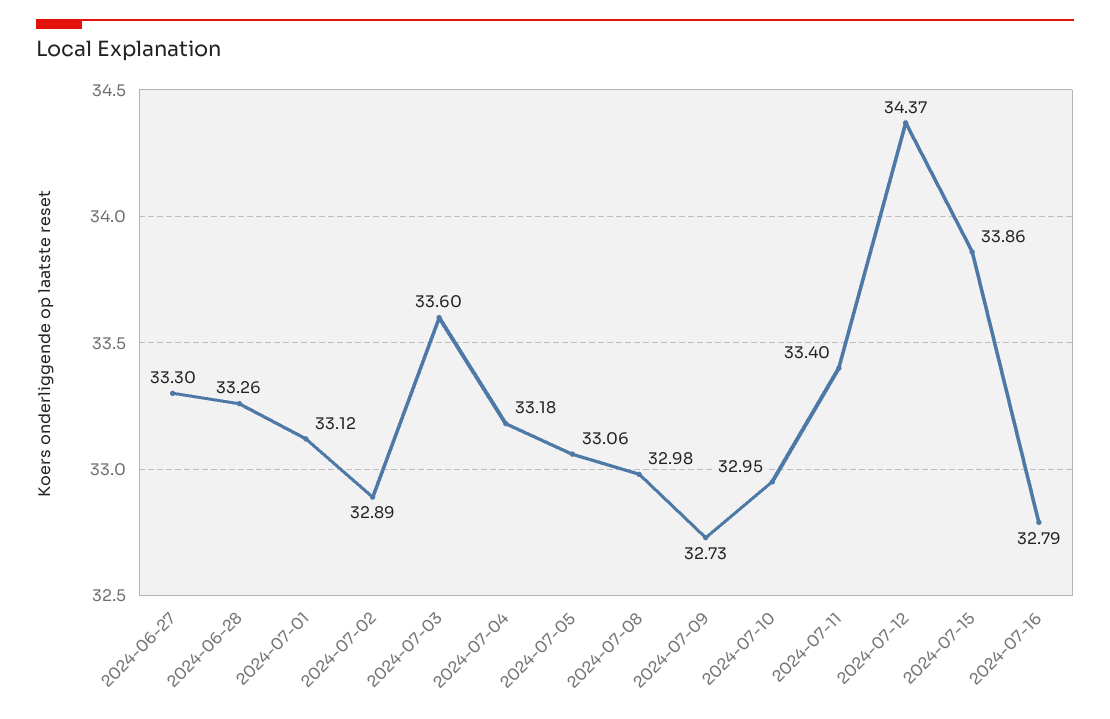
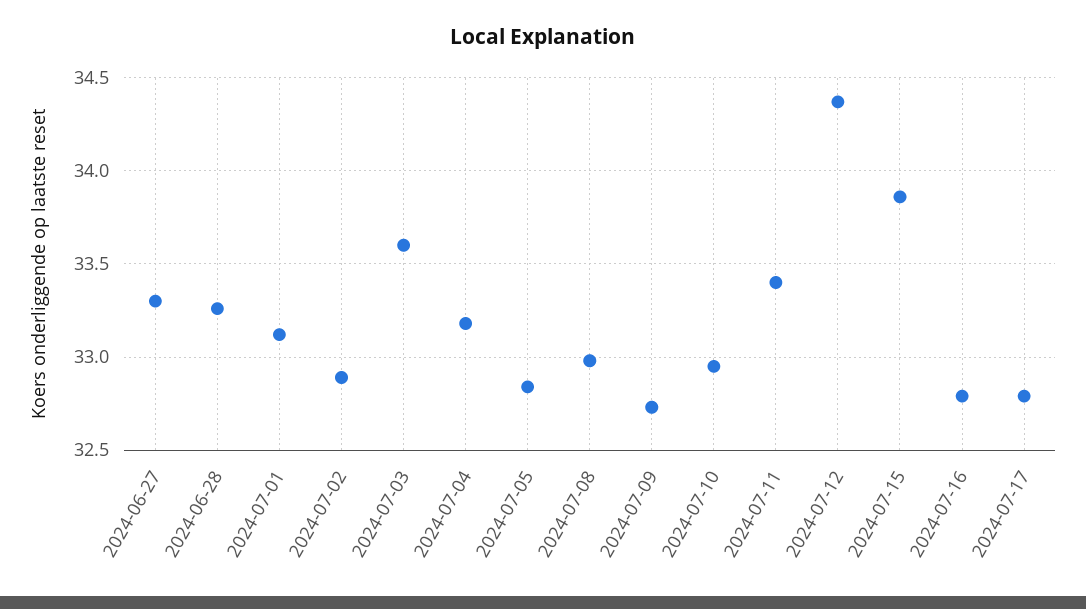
2024-07-05: 33.06 -> 32.85
2024-07-17: none -> 32.8

